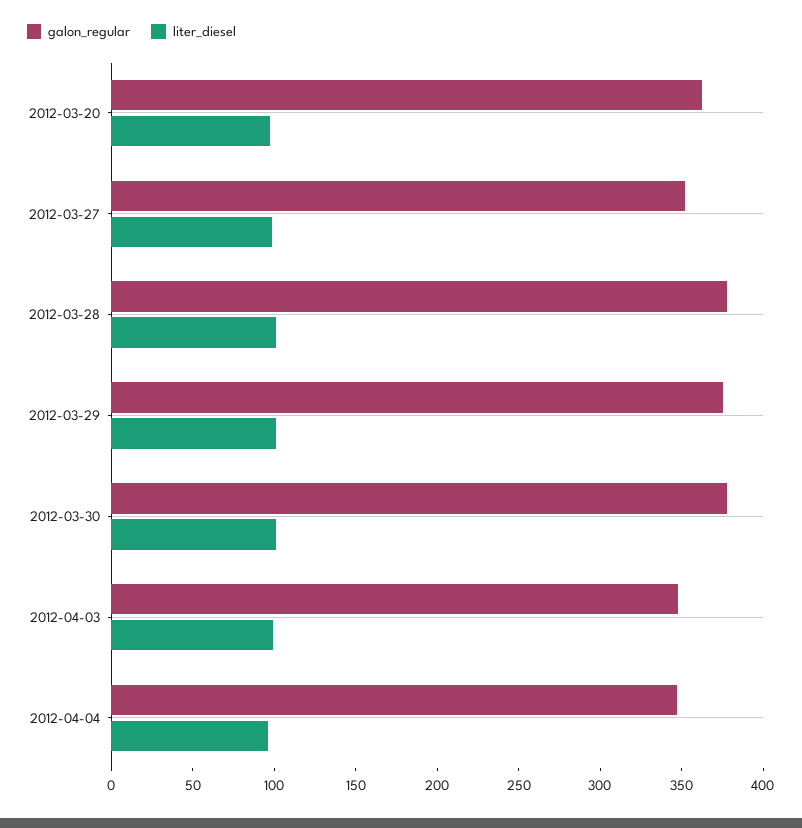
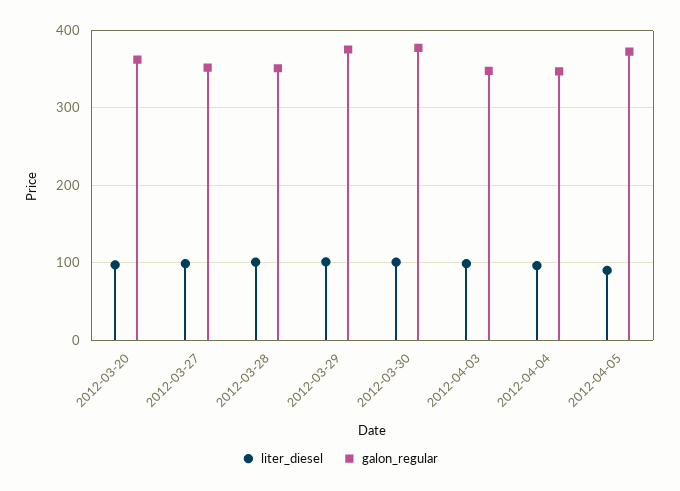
galon_regular, 2012-03-28: 380 -> 350
liter_diesel, 2012-04-05: none -> 90
galon_regular, 2012-04-05: none -> 370

